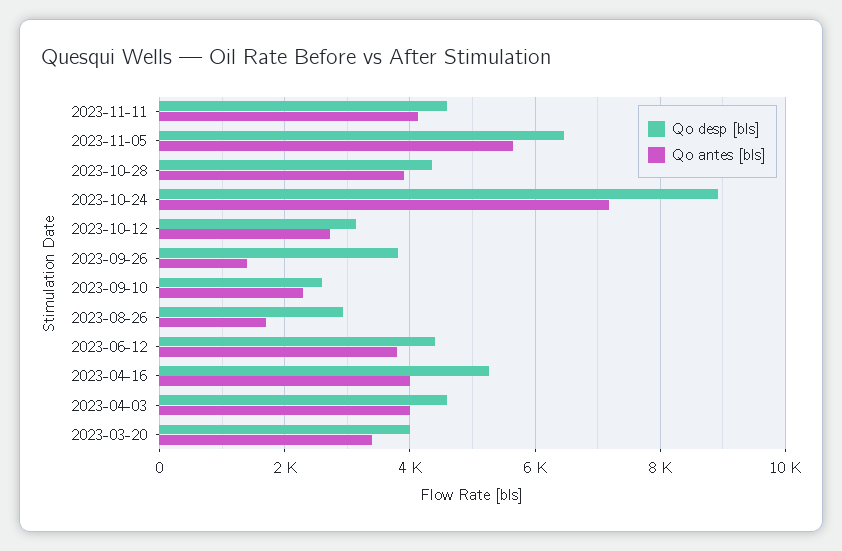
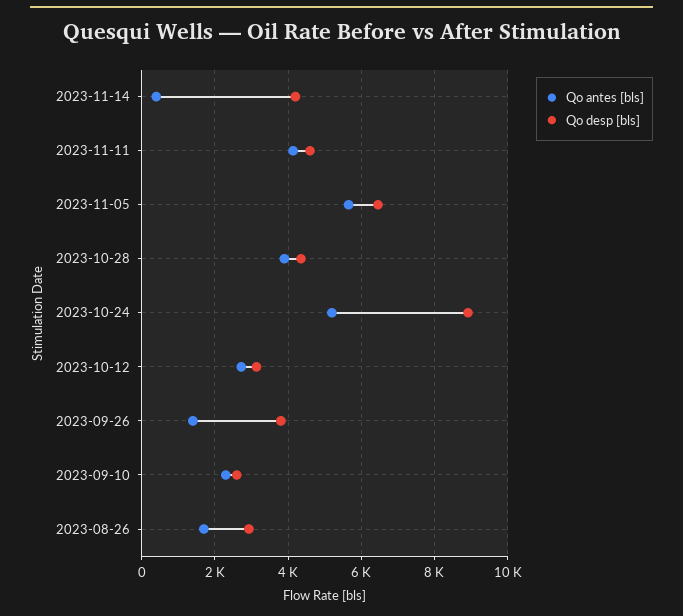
Qo antes [bls], 2023-10-24: 7200 -> 5200
Qo desp [bls], 2023-06-12: 4400 -> none
Qo antes [bls], 2023-06-12: 3800 -> none
Qo desp [bls], 2023-04-16: 5200 -> none
Qo antes [bls], 2023-04-16: 4000 -> none
Qo desp [bls], 2023-04-03: 4600 -> none
Qo antes [bls], 2023-04-03: 4000 -> none
Qo desp [bls], 2023-03-20: 4000 -> none
Qo antes [bls], 2023-03-20: 3400 -> none
Qo antes [bls], 2023-11-14: none -> 400
Qo desp [bls], 2023-11-14: none -> 4200

